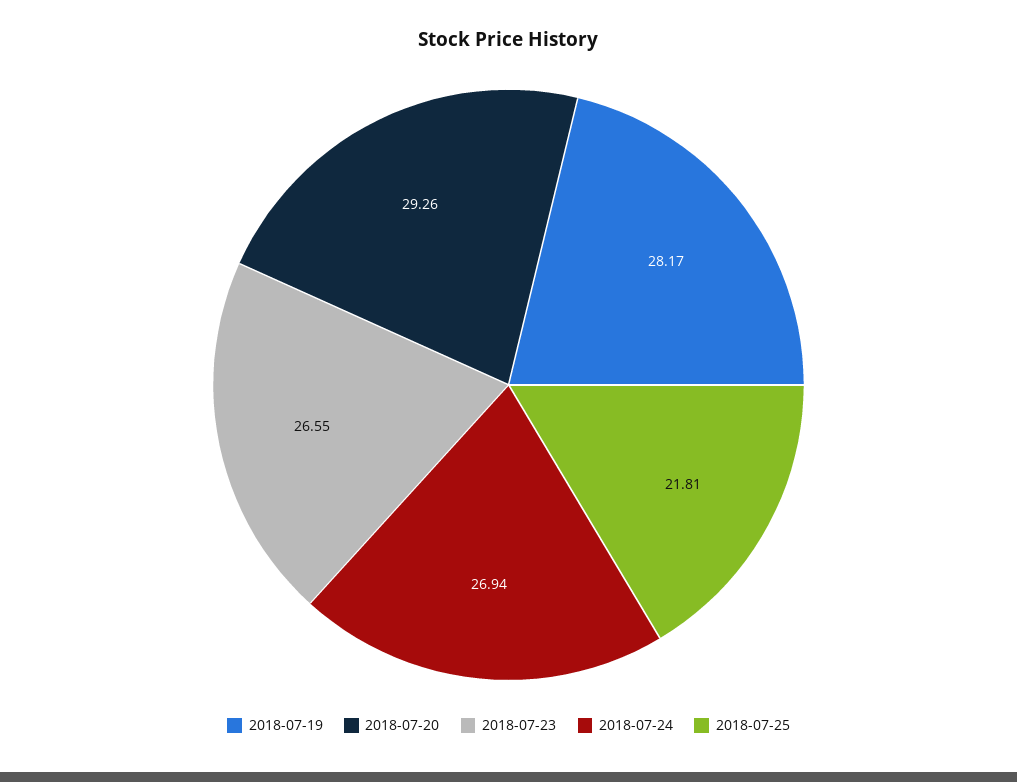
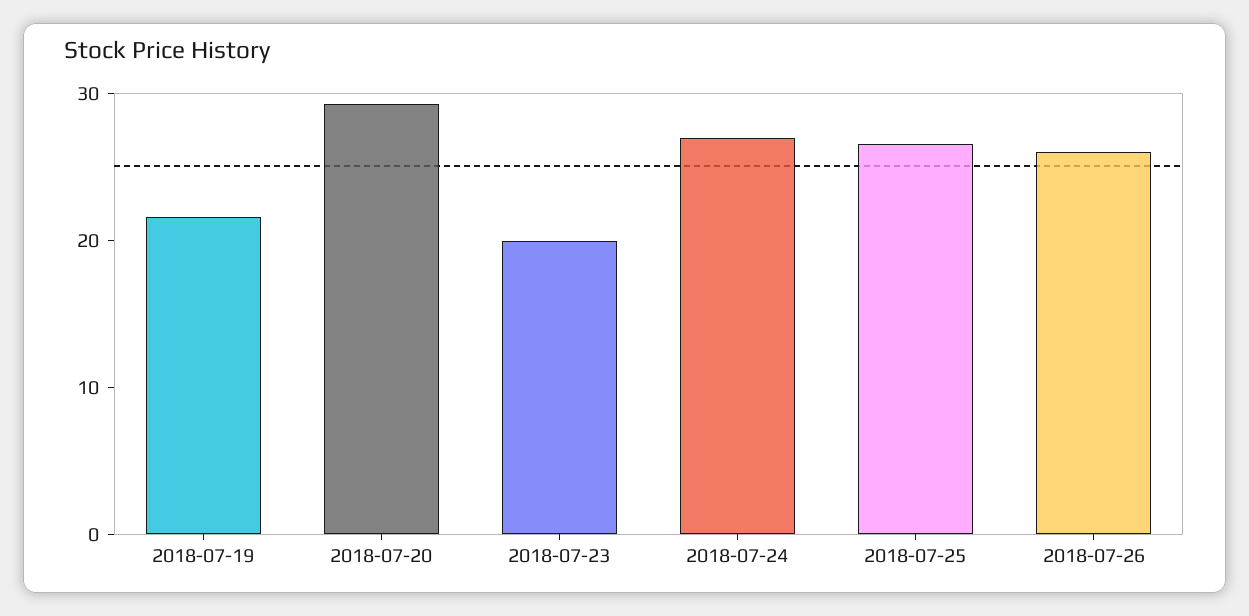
2018-07-19: 28.17 -> 22
2018-07-23: 26.55 -> 20
2018-07-25: 21.81 -> 26
2018-07-26: none -> 26

